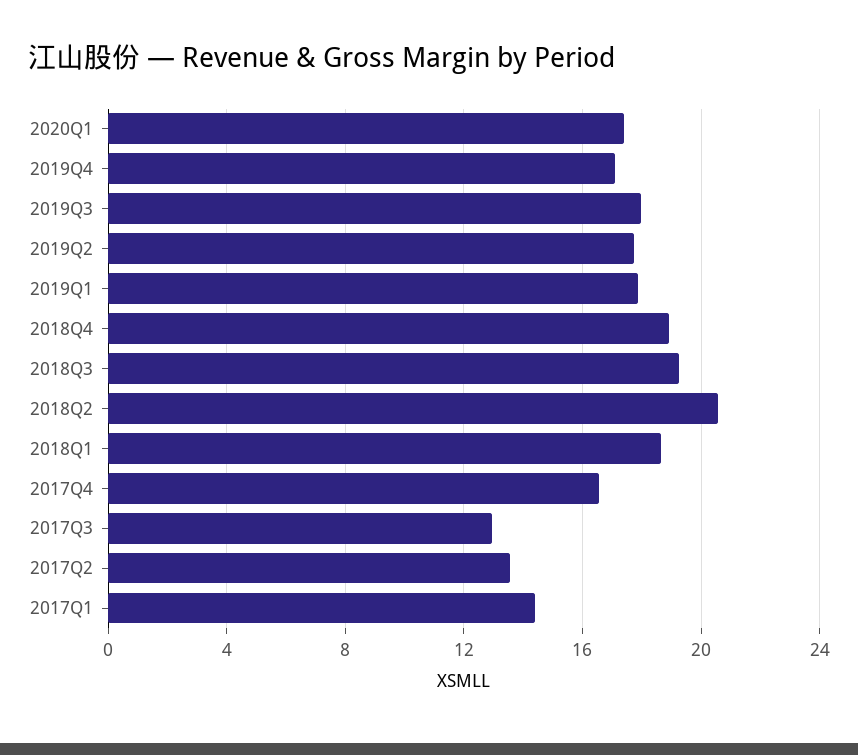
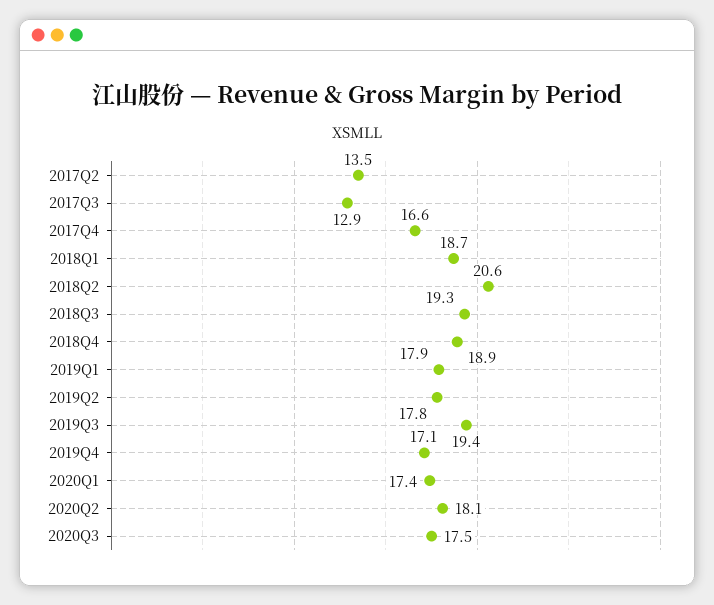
2019Q3: 18 -> 19.4
2017Q1: 14.5 -> none
2020Q2: none -> 18.1
2020Q3: none -> 17.5

